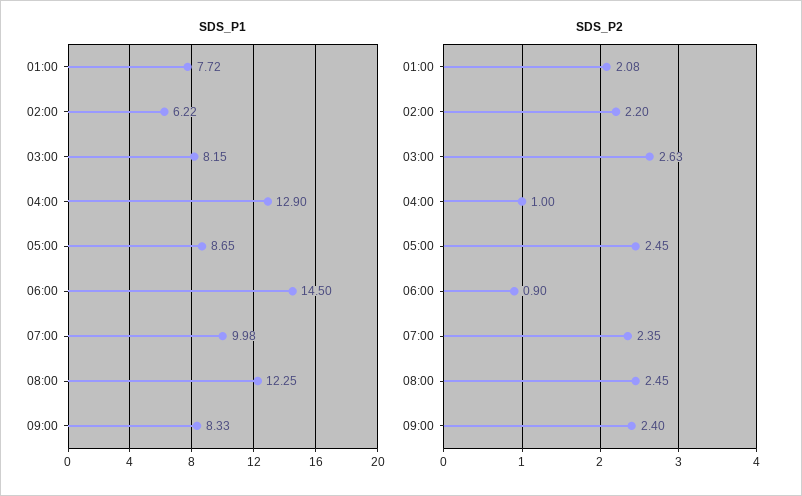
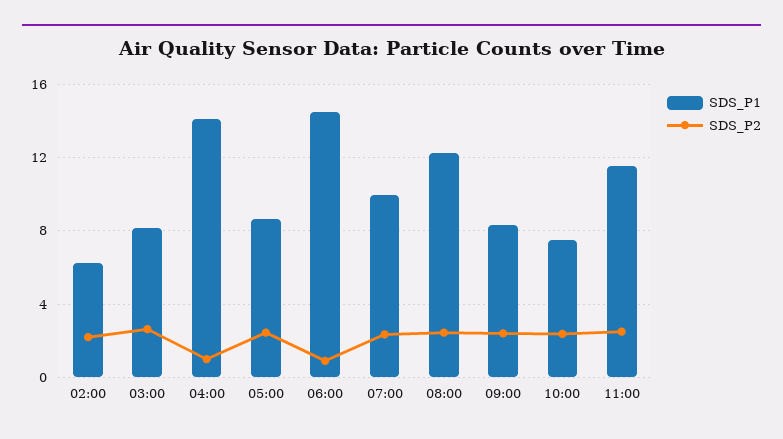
SDS_P1, 01:00: 7.72 -> none
SDS_P1, 04:00: 12.9 -> 14
SDS_P2, 01:00: 2.08 -> none
SDS_P1, 10:00: none -> 7.5
SDS_P2, 10:00: none -> 2.5
SDS_P1, 11:00: none -> 11.5
SDS_P2, 11:00: none -> 2.5

